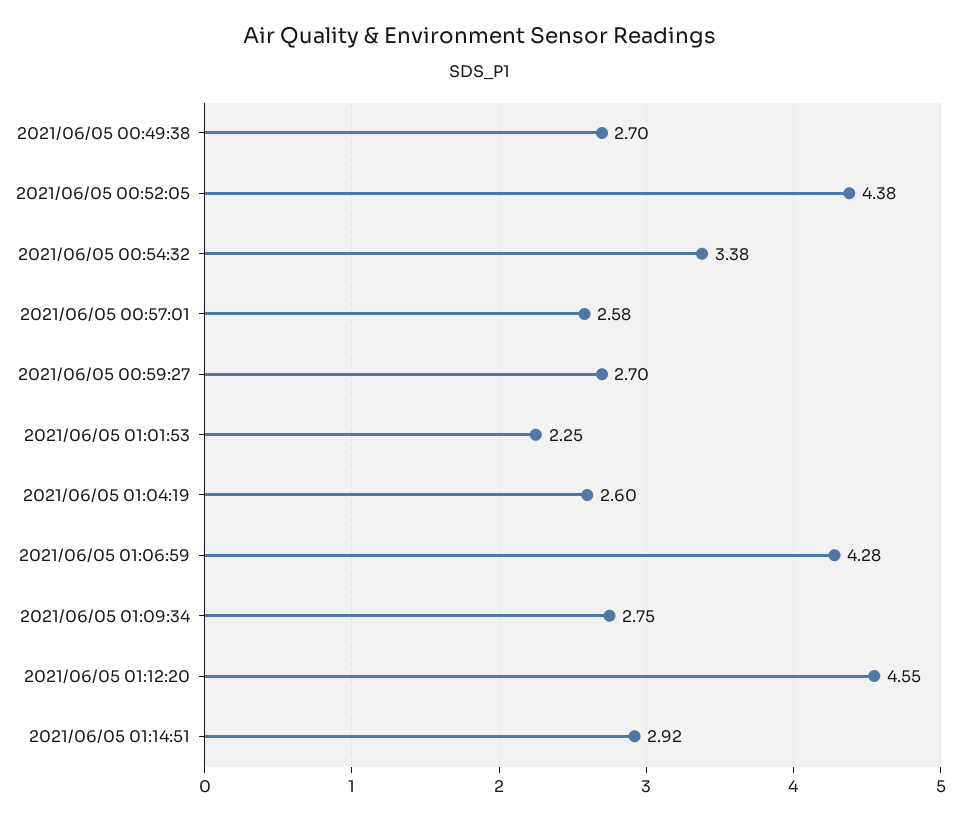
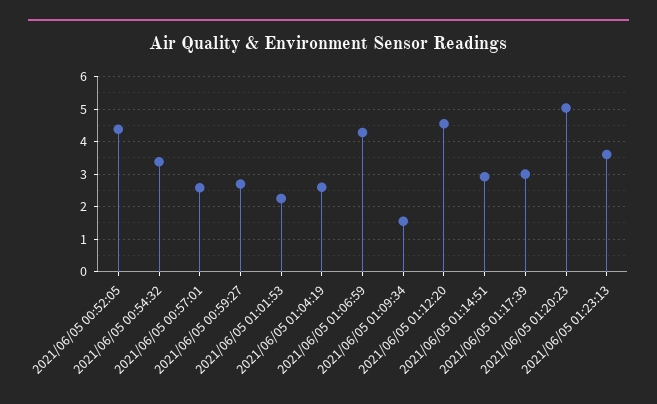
2021/06/05 00:49:38: 2.7 -> none
2021/06/05 01:09:34: 2.75 -> 1.6
2021/06/05 01:17:39: none -> 3
2021/06/05 01:20:23: none -> 5
2021/06/05 01:23:13: none -> 3.6

